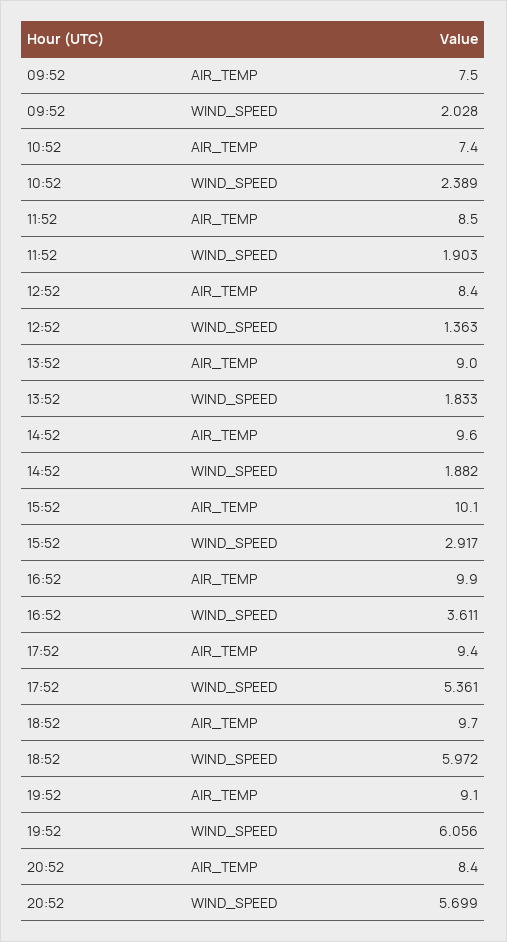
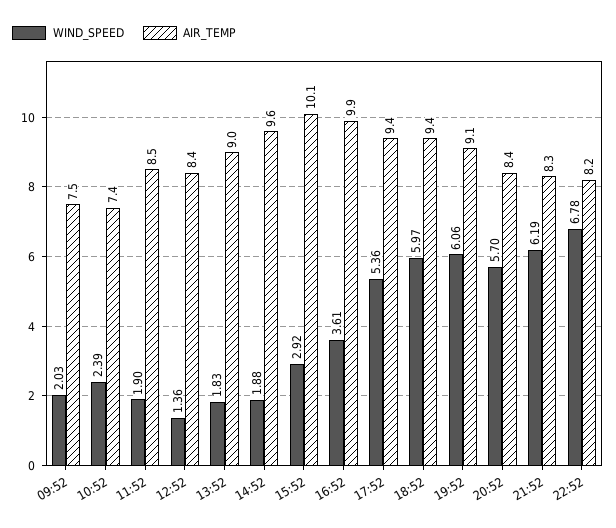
AIR_TEMP, 18:52: 9.7 -> 9.4
WIND_SPEED, 21:52: none -> 6.19
AIR_TEMP, 21:52: none -> 8.3
WIND_SPEED, 22:52: none -> 6.78
AIR_TEMP, 22:52: none -> 8.2

